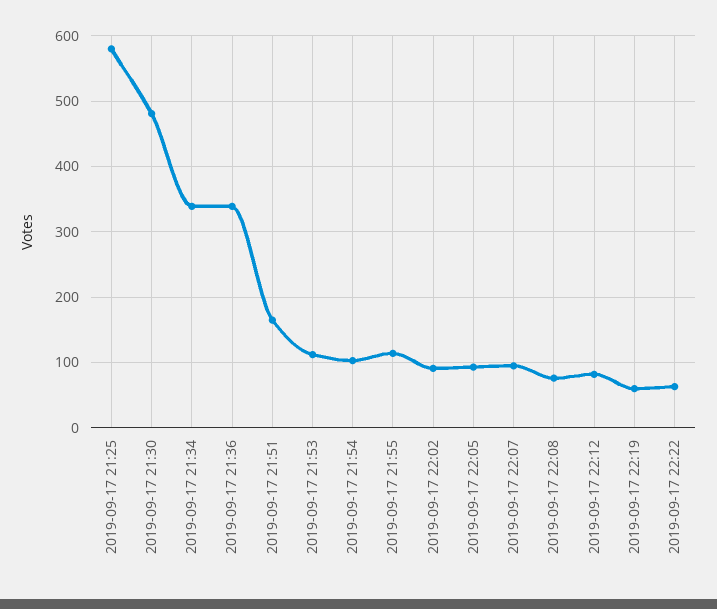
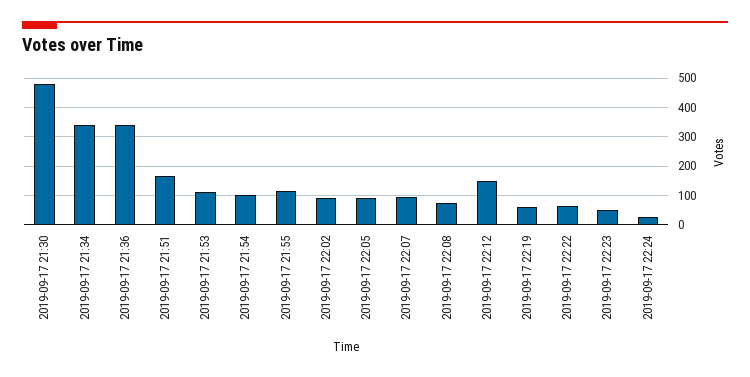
2019-09-17 21:25: 580 -> none
2019-09-17 22:12: 80 -> 150
2019-09-17 22:23: none -> 50
2019-09-17 22:24: none -> 25

